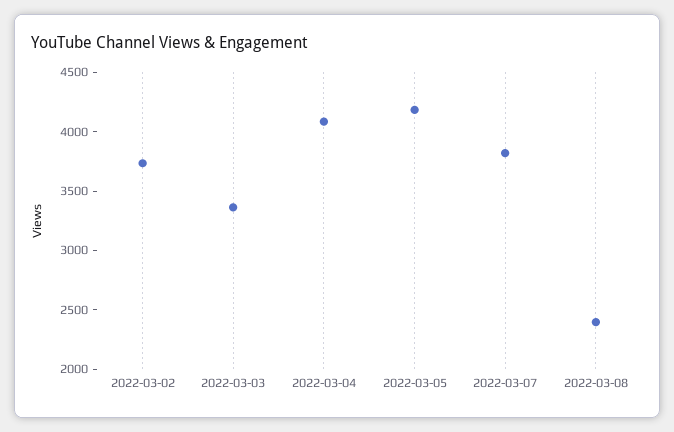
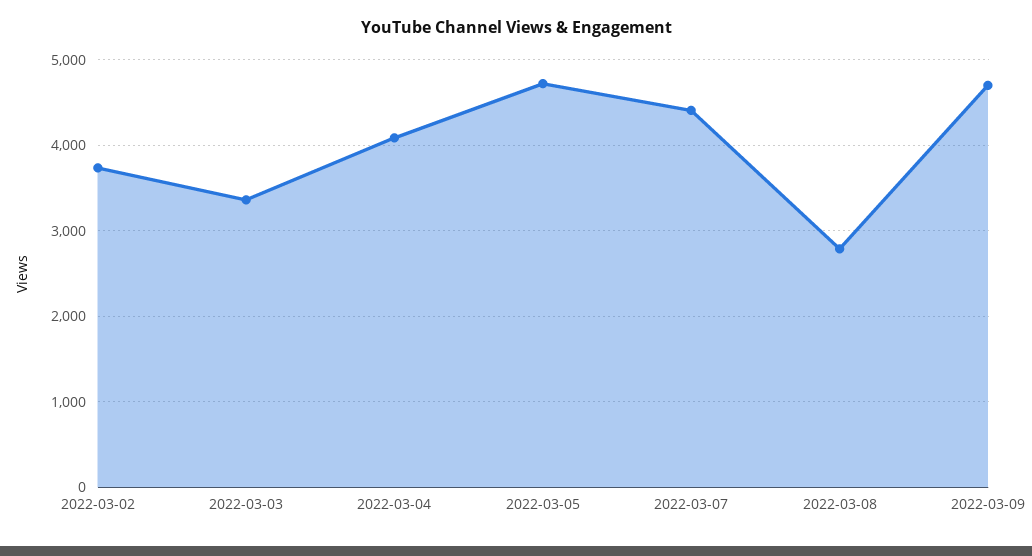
2022-03-05: 4200 -> 4700
2022-03-07: 3800 -> 4400
2022-03-08: 2400 -> 2800
2022-03-09: none -> 4700

